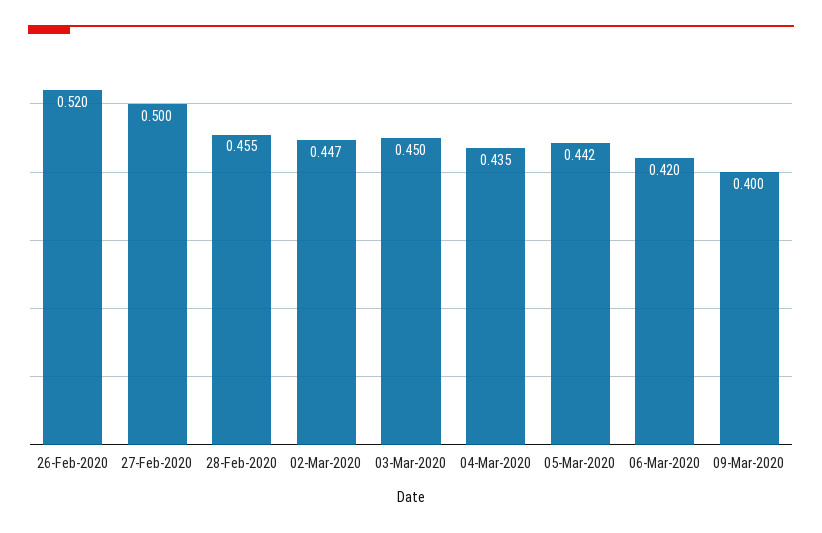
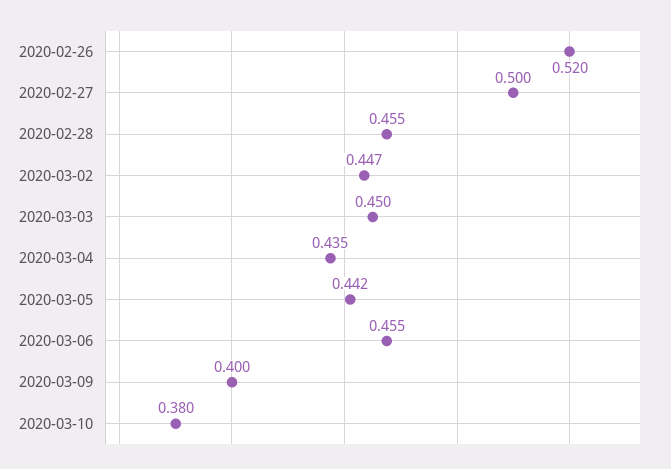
06-Mar-2020: 0.42 -> 0.455
2020-03-10: none -> 0.38

